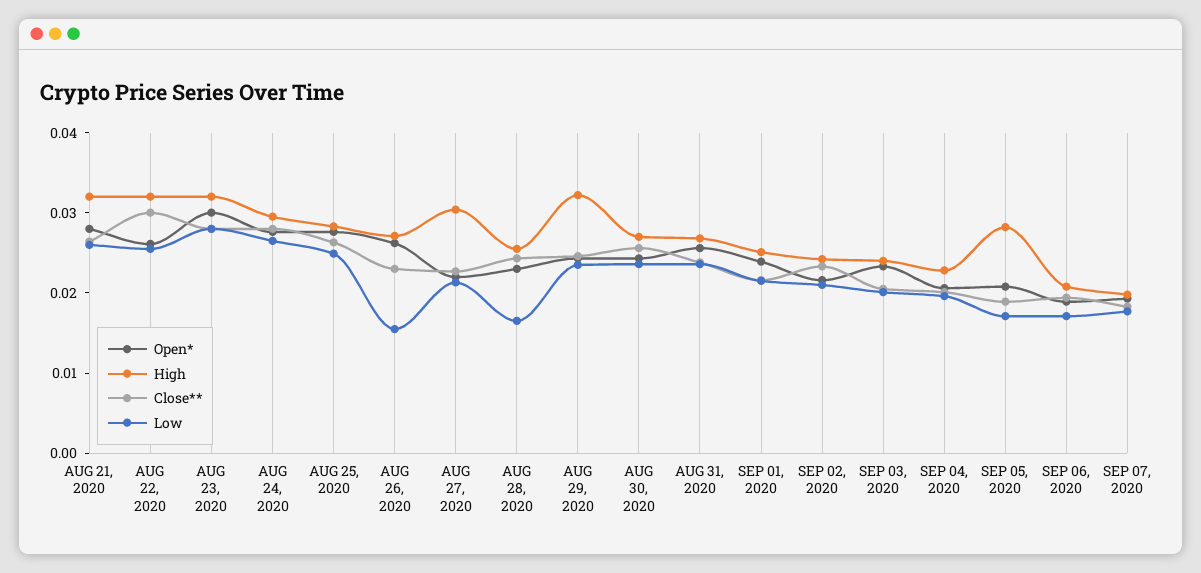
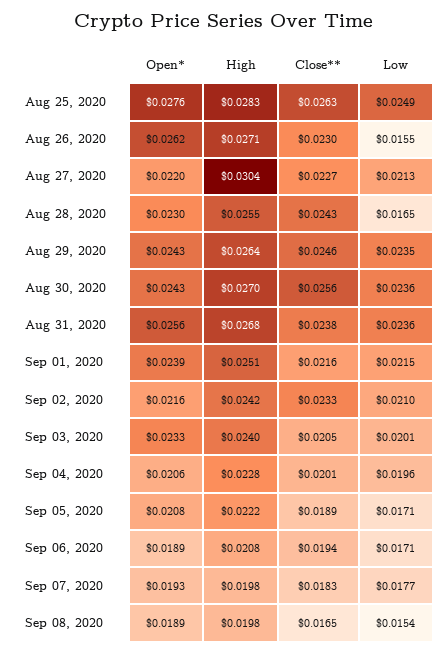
Open*, AUG 21, 2020: 0.028 -> none
High, AUG 21, 2020: 0.032 -> none
Close**, AUG 21, 2020: 0.026 -> none
Low, AUG 21, 2020: 0.026 -> none
Open*, AUG 22, 2020: 0.026 -> none
High, AUG 22, 2020: 0.032 -> none
Close**, AUG 22, 2020: 0.03 -> none
Low, AUG 22, 2020: 0.026 -> none
Open*, AUG 23, 2020: 0.03 -> none
High, AUG 23, 2020: 0.032 -> none
Close**, AUG 23, 2020: 0.028 -> none
Low, AUG 23, 2020: 0.028 -> none
Open*, AUG 24, 2020: 0.028 -> none
High, AUG 24, 2020: 0.03 -> none
Close**, AUG 24, 2020: 0.028 -> none
Low, AUG 24, 2020: 0.026 -> none
High, AUG 29, 2020: 0.032 -> 0.0264
High, SEP 05, 2020: 0.028 -> 0.0222
Open*, Sep 08, 2020: none -> 0.0189
High, Sep 08, 2020: none -> 0.0198
Close**, Sep 08, 2020: none -> 0.0165
Low, Sep 08, 2020: none -> 0.0154

